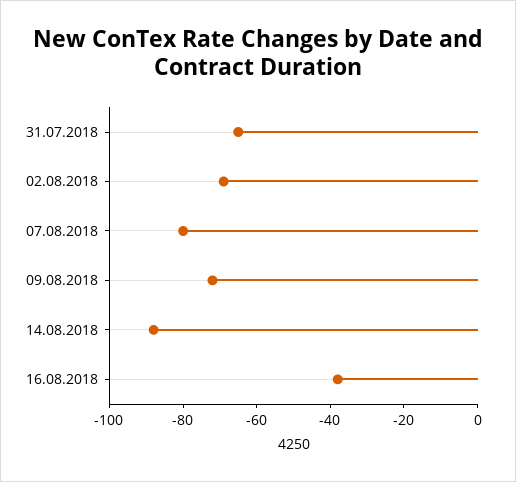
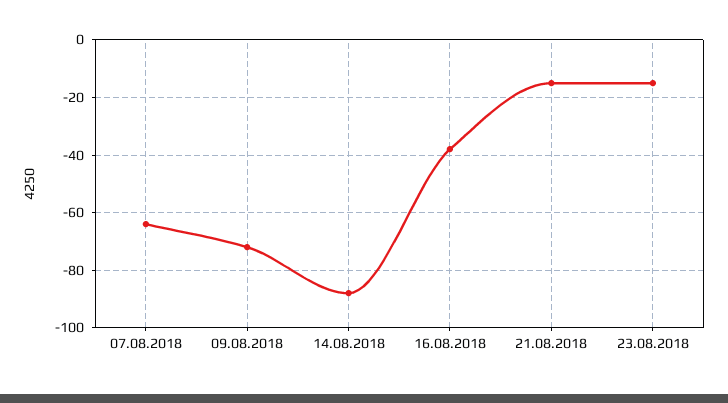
31.07.2018: -65 -> none
02.08.2018: -70 -> none
07.08.2018: -80 -> -65
21.08.2018: none -> -15
23.08.2018: none -> -15

